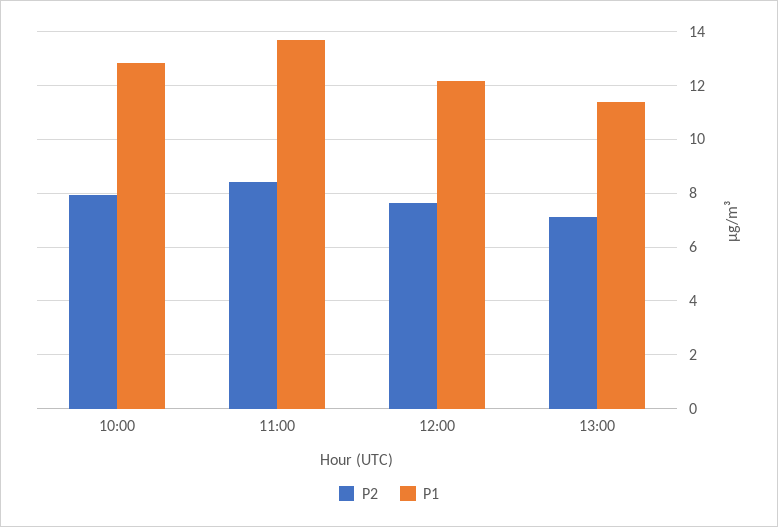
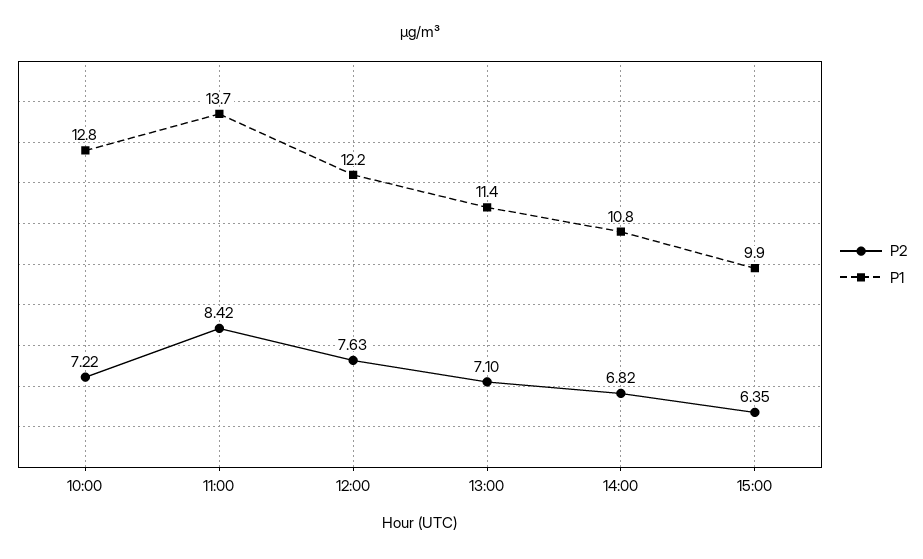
P2, 10:00: 8 -> 7.22
P2, 14:00: none -> 6.82
P1, 14:00: none -> 10.8
P2, 15:00: none -> 6.35
P1, 15:00: none -> 9.9

